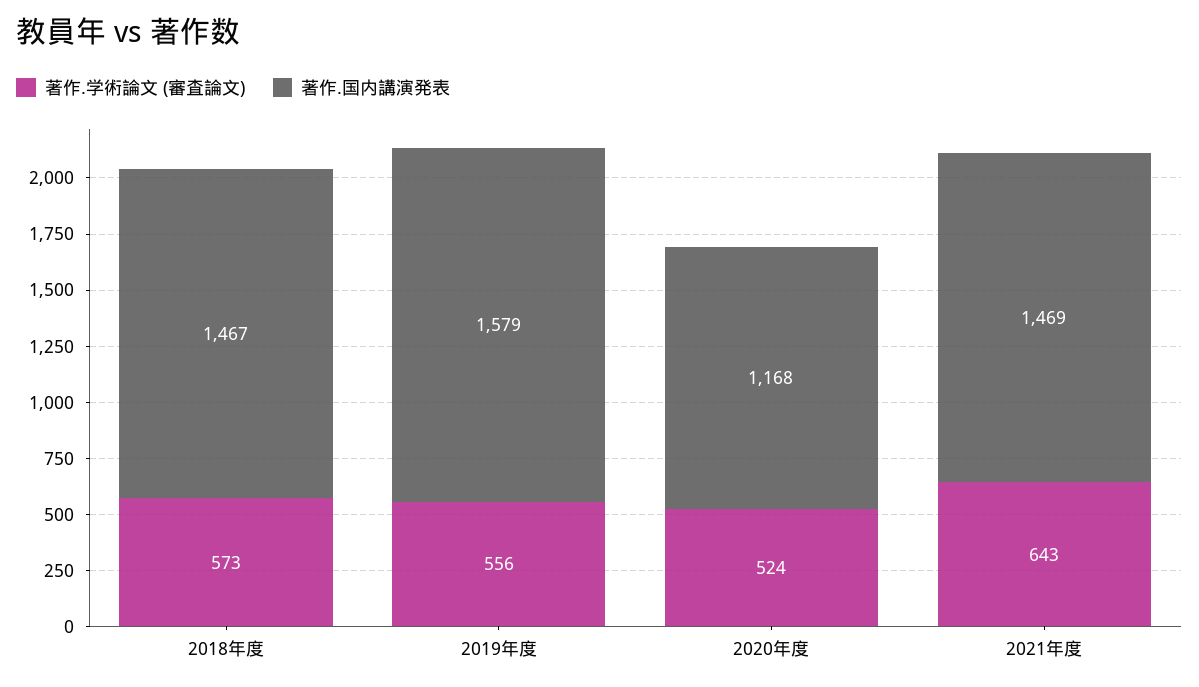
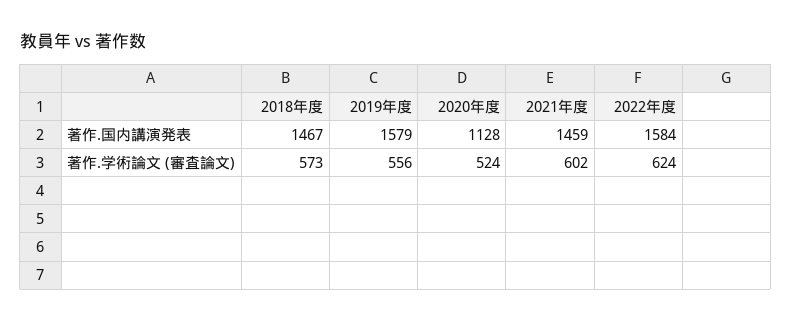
著作.国内講演発表, 2020年度: 1168 -> 1128
著作.学術論文 (審査論文), 2021年度: 643 -> 602
著作.国内講演発表, 2021年度: 1469 -> 1459
著作.国内講演発表, 2022年度: none -> 1584
著作.学術論文 (審査論文), 2022年度: none -> 624

